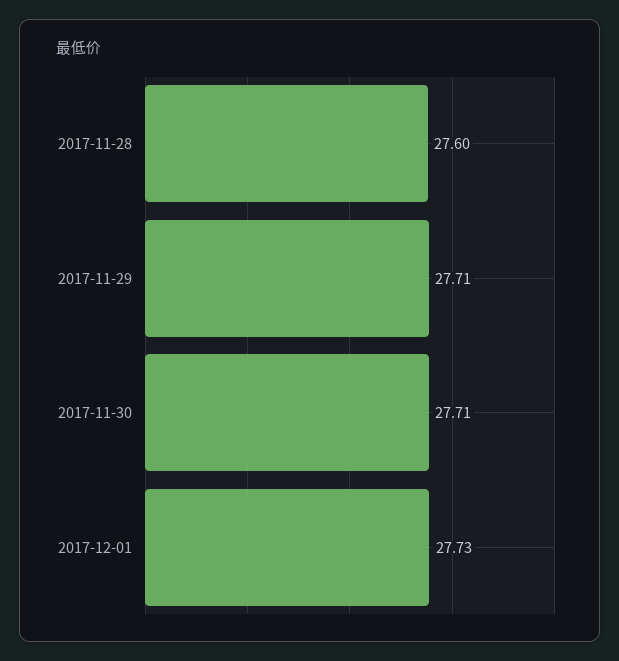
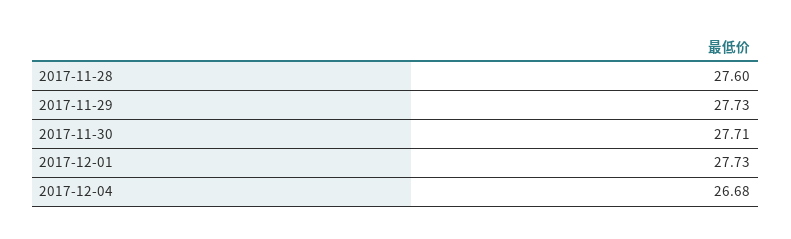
2017-11-29: 27.71 -> 27.73
2017-12-04: none -> 26.68

